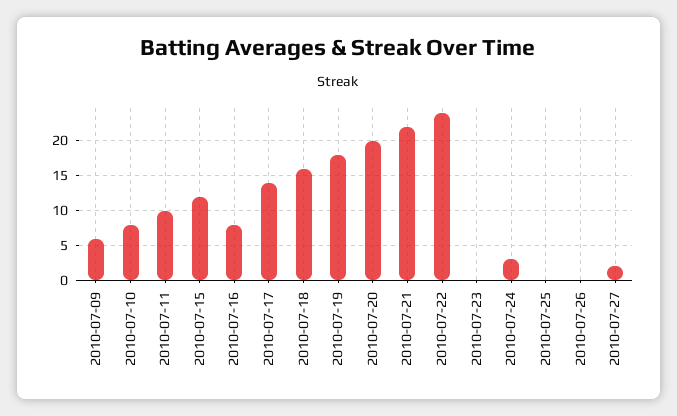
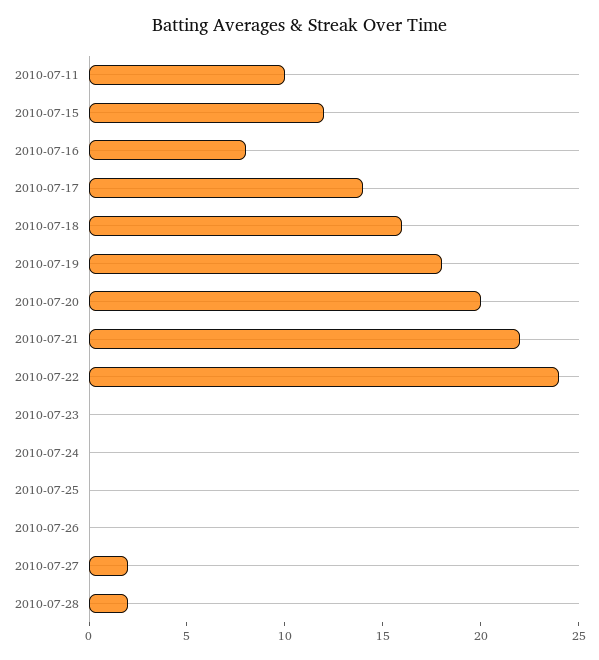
2010-07-09: 6 -> none
2010-07-10: 8 -> none
2010-07-24: 3 -> 0
2010-07-28: none -> 2

